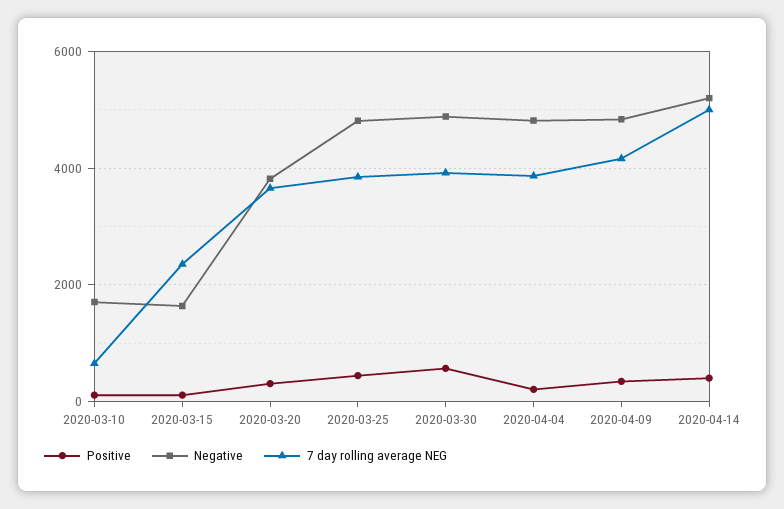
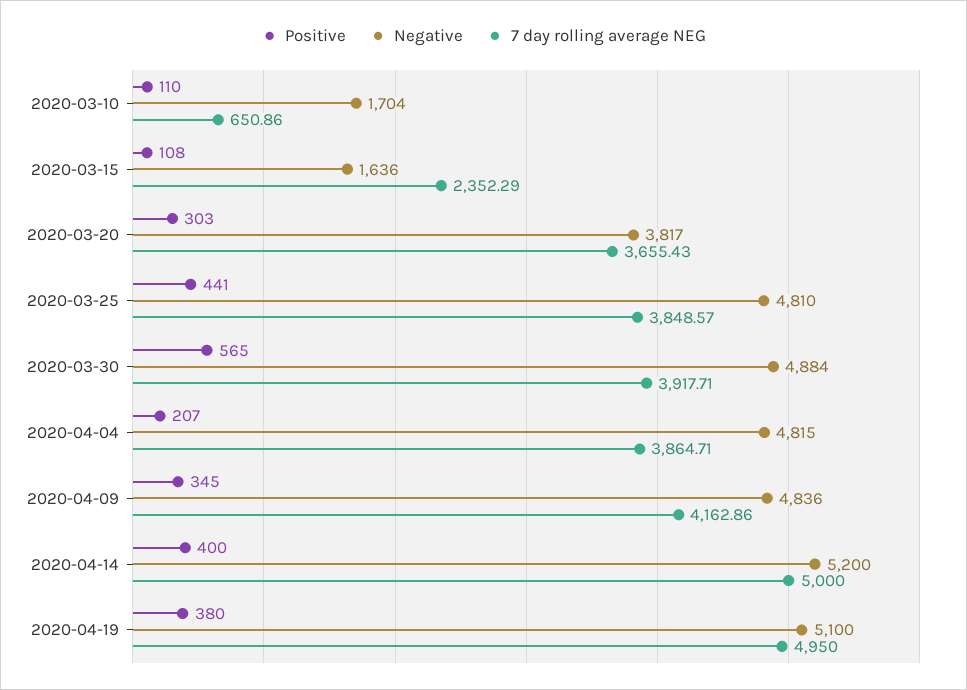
Positive, 2020-04-19: none -> 380
Negative, 2020-04-19: none -> 5100
7 day rolling average NEG, 2020-04-19: none -> 4950

